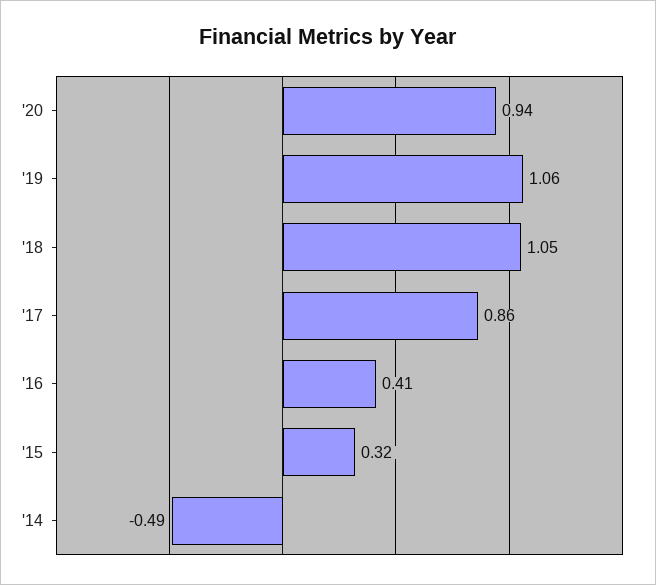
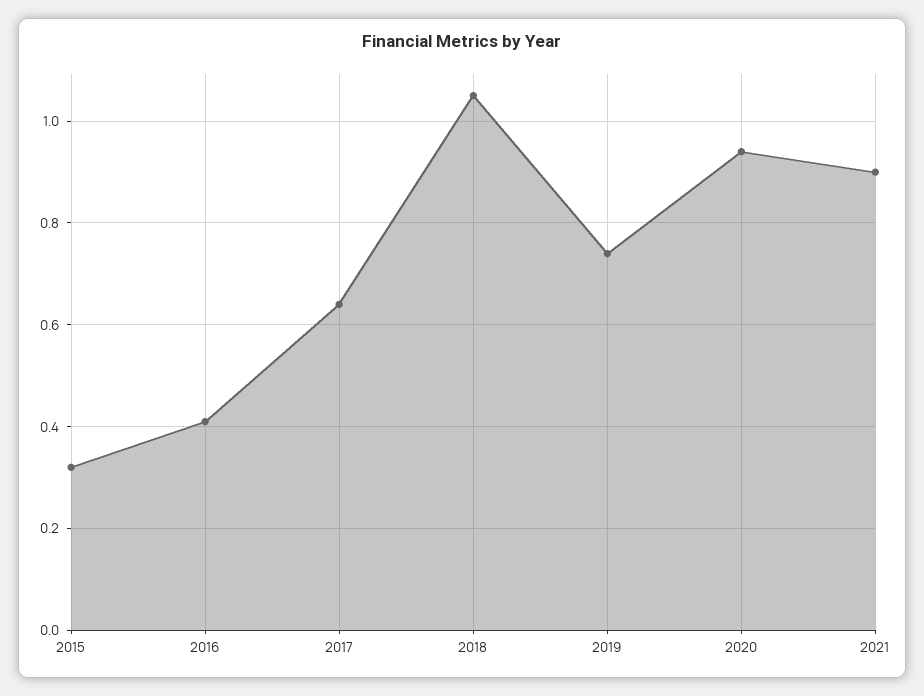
'19: 1.06 -> 0.75
'17: 0.86 -> 0.65
'14: -0.49 -> none
2021: none -> 0.9

